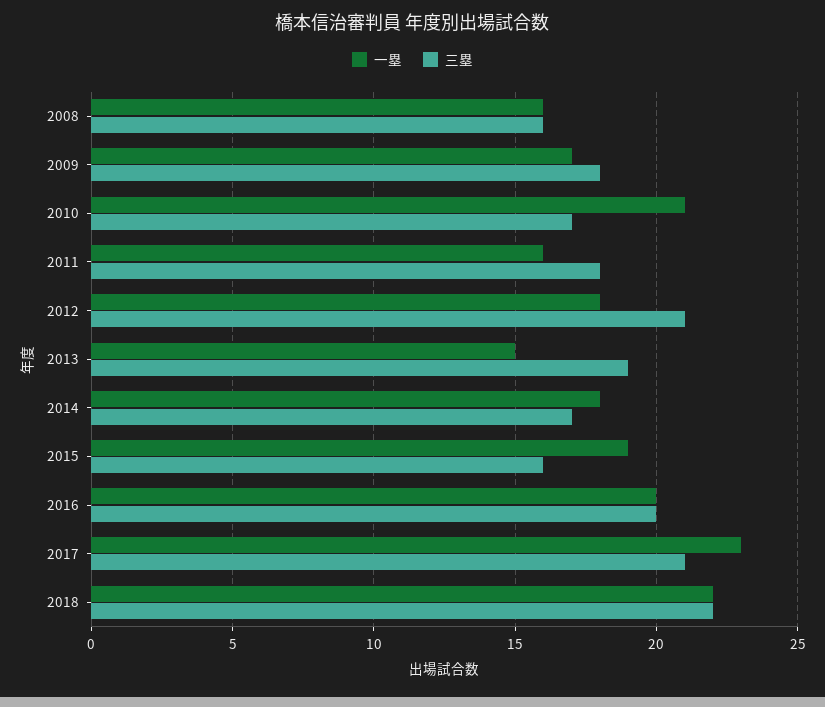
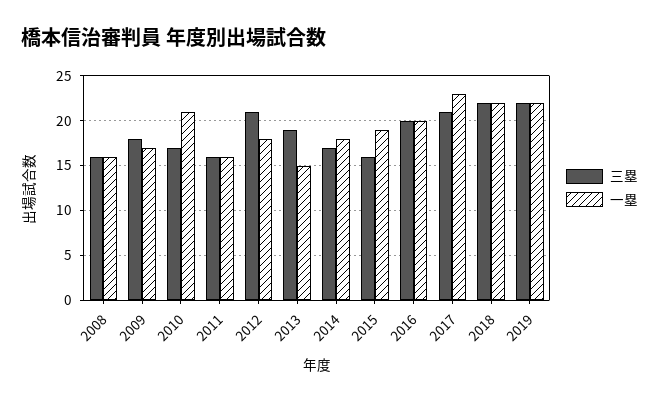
三塁, 2011: 18 -> 16
三塁, 2019: none -> 22
一塁, 2019: none -> 22

